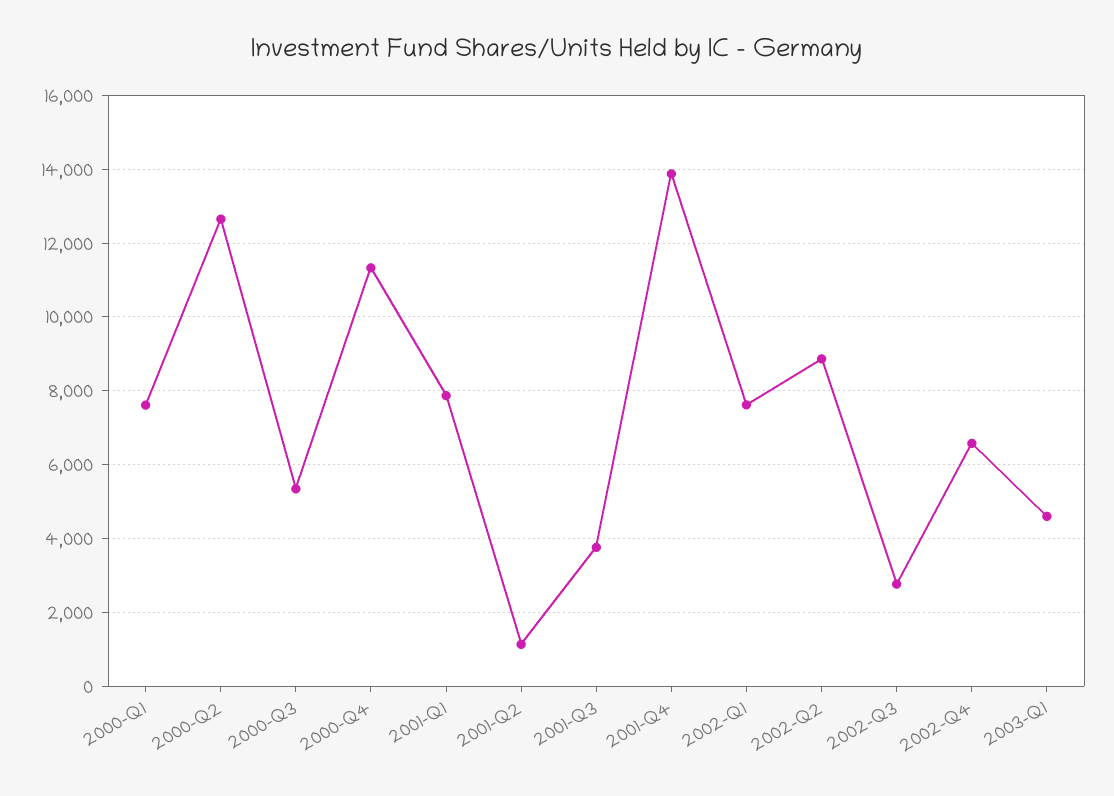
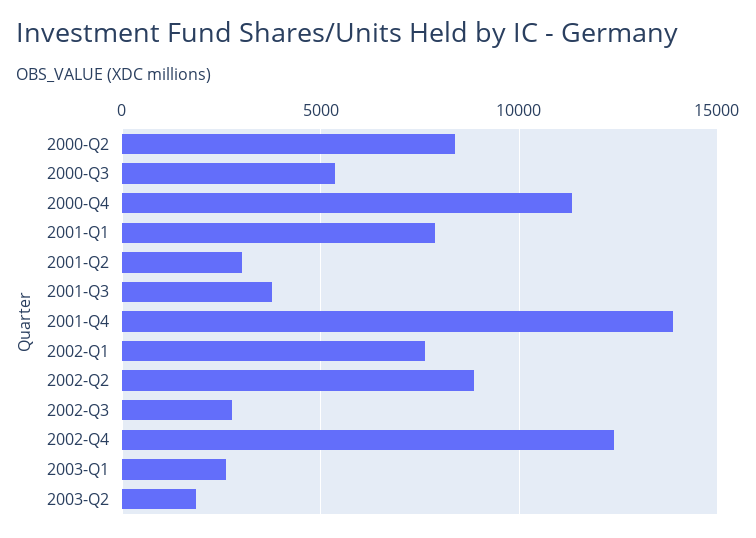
2000-Q1: 7600 -> none
2000-Q2: 12600 -> 8500
2001-Q2: 1200 -> 3000
2002-Q4: 6600 -> 12500
2003-Q1: 4600 -> 2500
2003-Q2: none -> 2000

